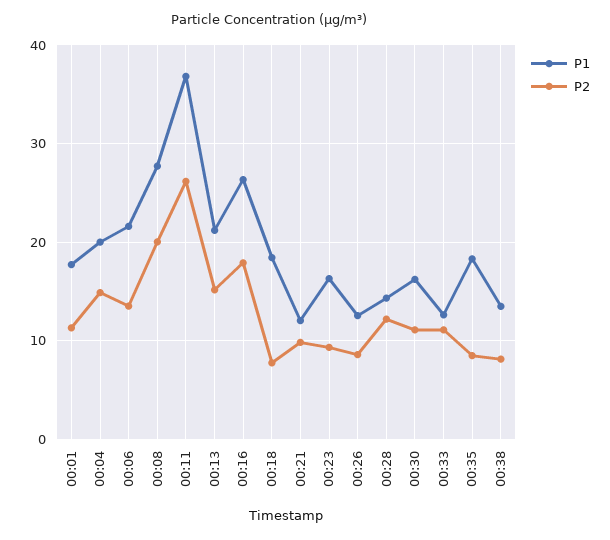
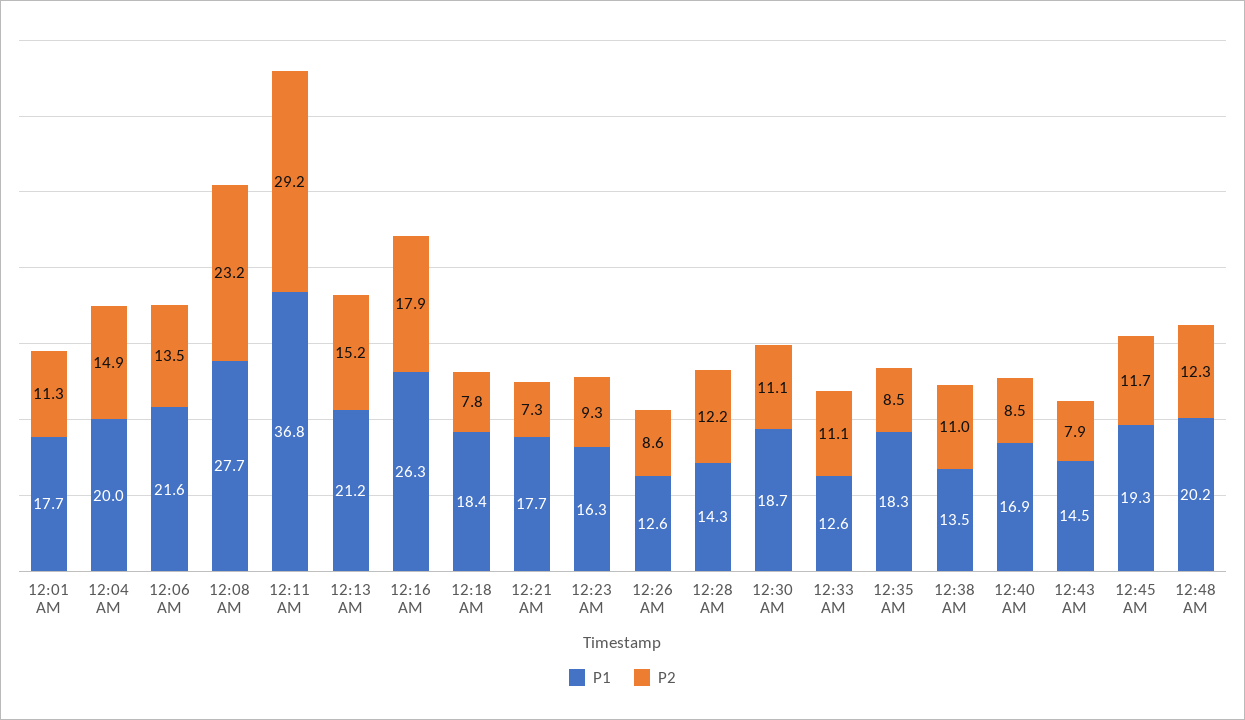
P2, 00:08: 20 -> 23.2
P2, 00:11: 26 -> 29.2
P1, 00:21: 12 -> 17.7
P2, 00:21: 10 -> 7.3
P1, 00:30: 16 -> 18.7
P2, 00:38: 8 -> 11
P1, 12:40 AM: none -> 16.9
P2, 12:40 AM: none -> 8.5
P1, 12:43 AM: none -> 14.5
P2, 12:43 AM: none -> 7.9
P1, 12:45 AM: none -> 19.3
P2, 12:45 AM: none -> 11.7
P1, 12:48 AM: none -> 20.2
P2, 12:48 AM: none -> 12.3

